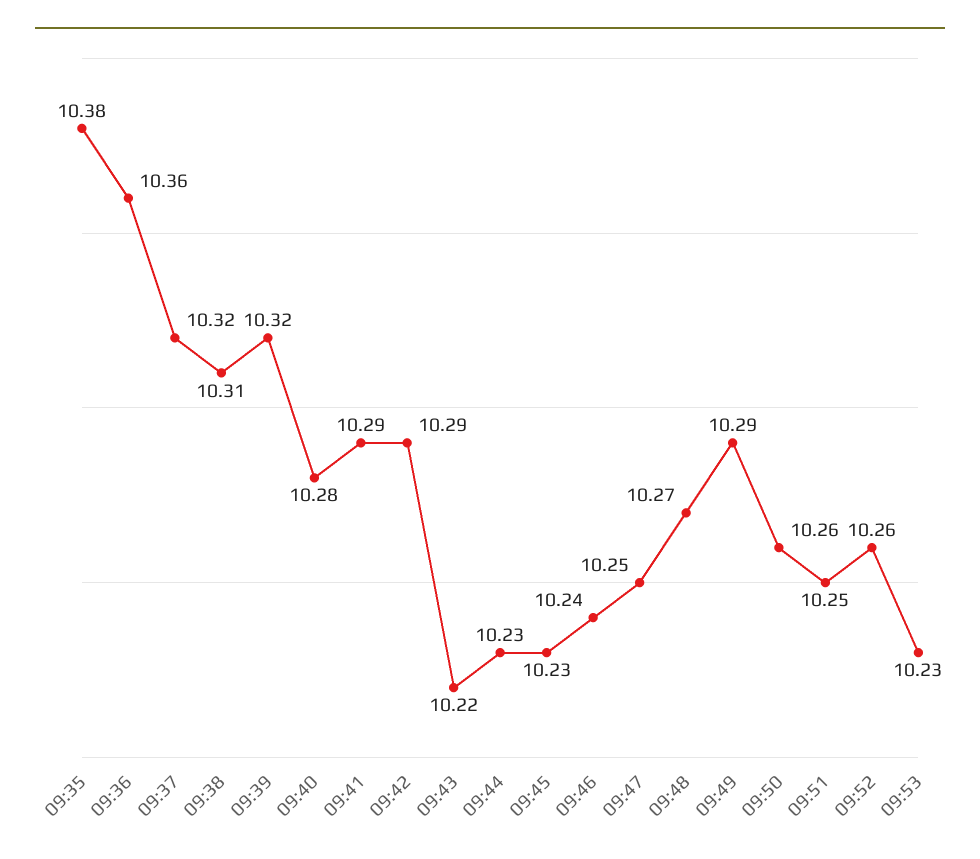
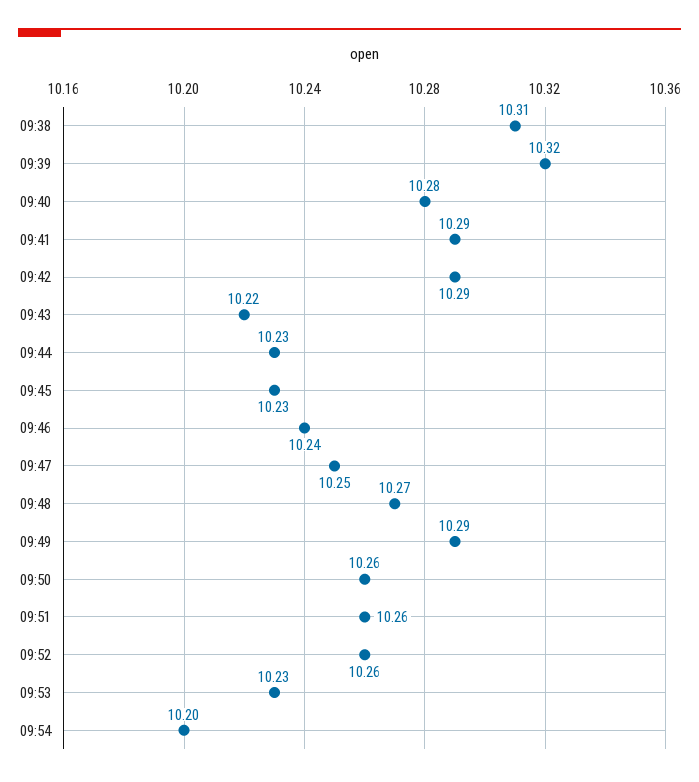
09:35: 10.38 -> none
09:36: 10.36 -> none
09:37: 10.32 -> none
09:51: 10.25 -> 10.26
09:54: none -> 10.2

